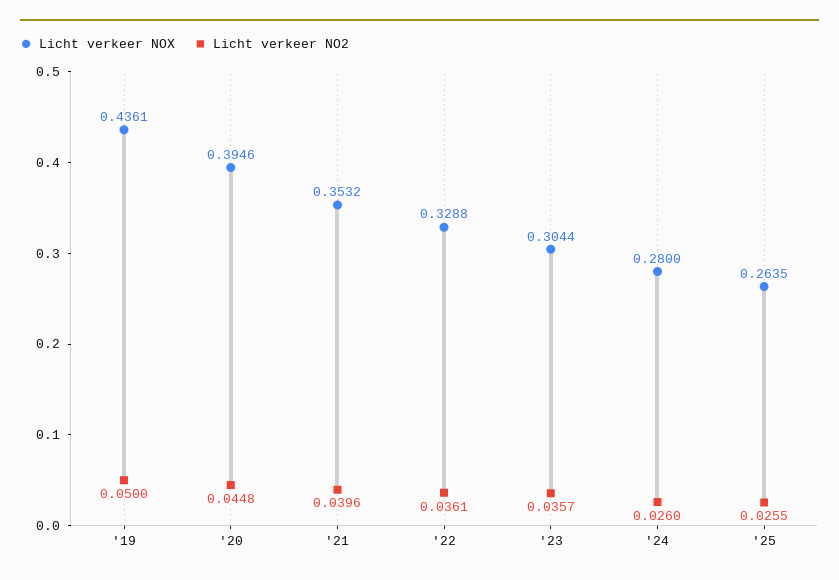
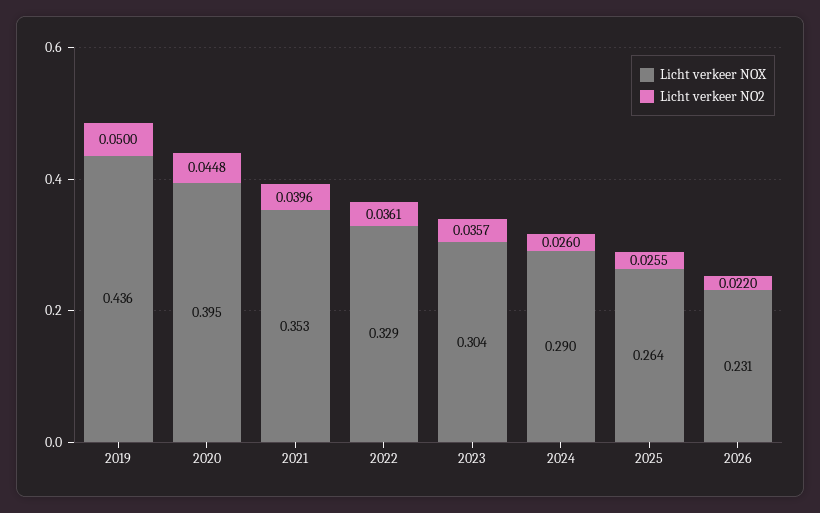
Licht verkeer NOX, '24: 0.28 -> 0.29
Licht verkeer NOX, 2026: none -> 0.231
Licht verkeer NO2, 2026: none -> 0.022

